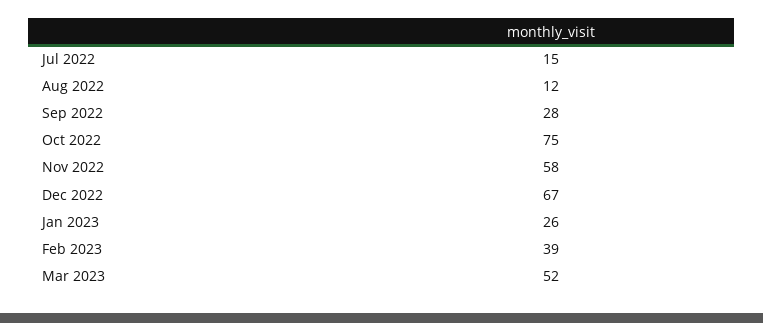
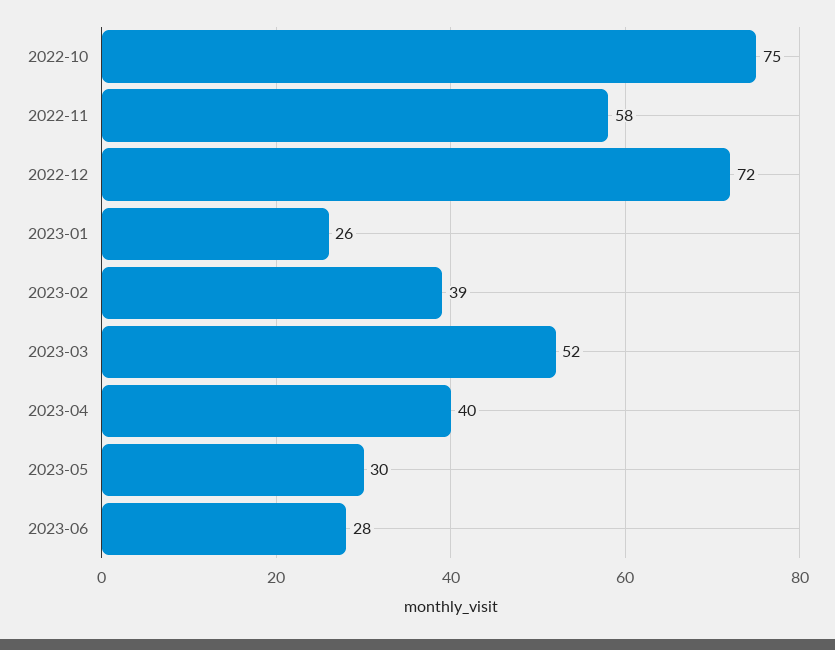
Jul 2022: 15 -> none
Aug 2022: 12 -> none
Sep 2022: 28 -> none
Dec 2022: 67 -> 72
2023-04: none -> 40
2023-05: none -> 30
2023-06: none -> 28

